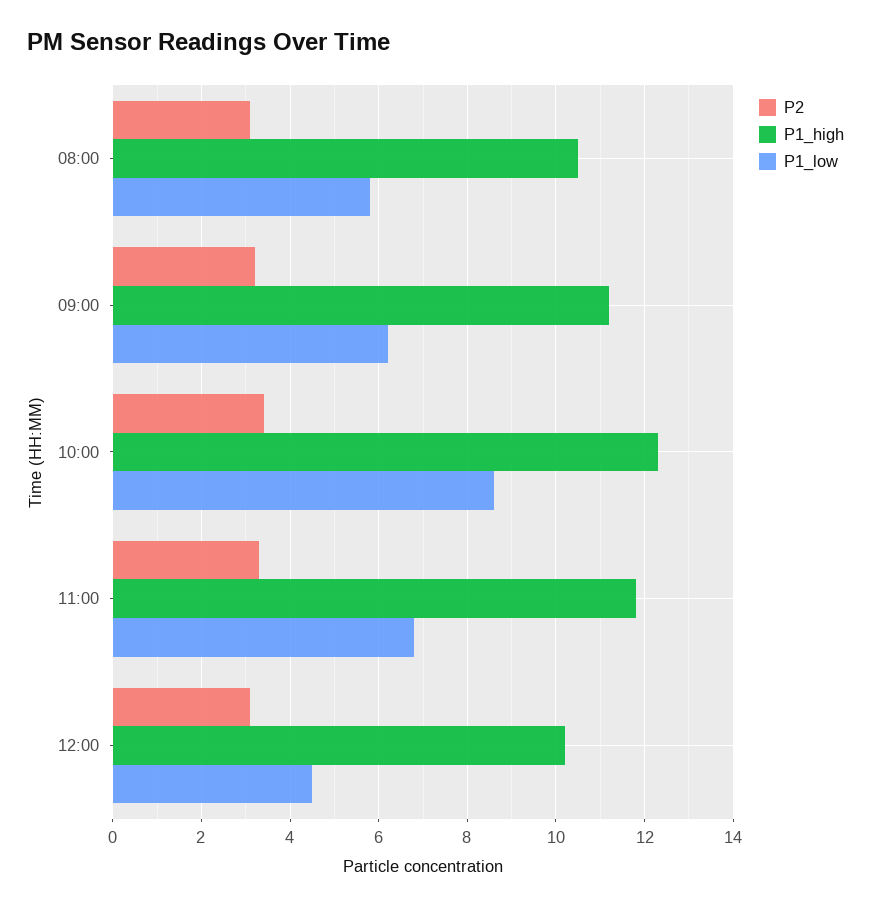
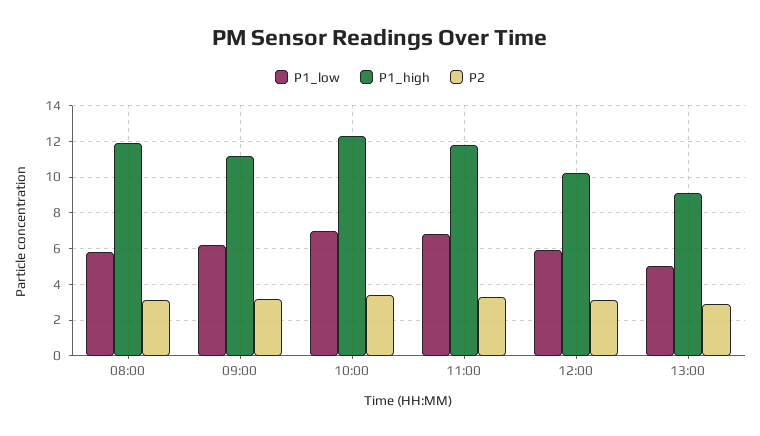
P1_high, 08:00: 10.5 -> 12
P1_low, 10:00: 8.5 -> 7
P1_low, 12:00: 4.5 -> 6
P1_low, 13:00: none -> 5
P1_high, 13:00: none -> 9
P2, 13:00: none -> 3

